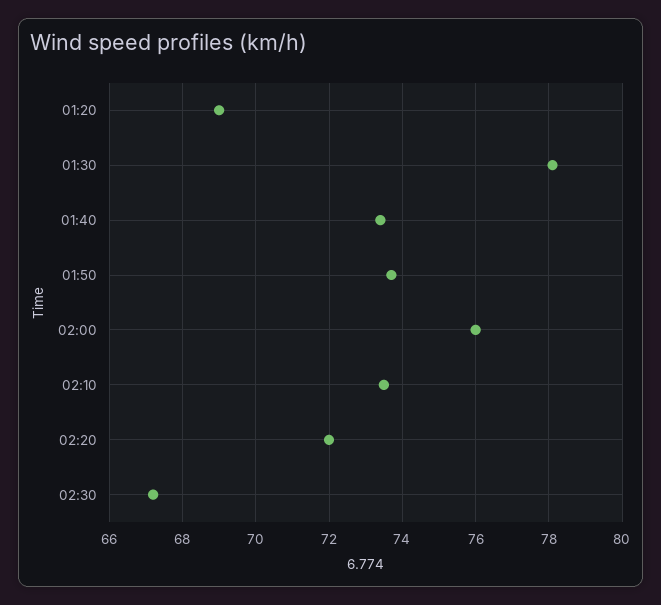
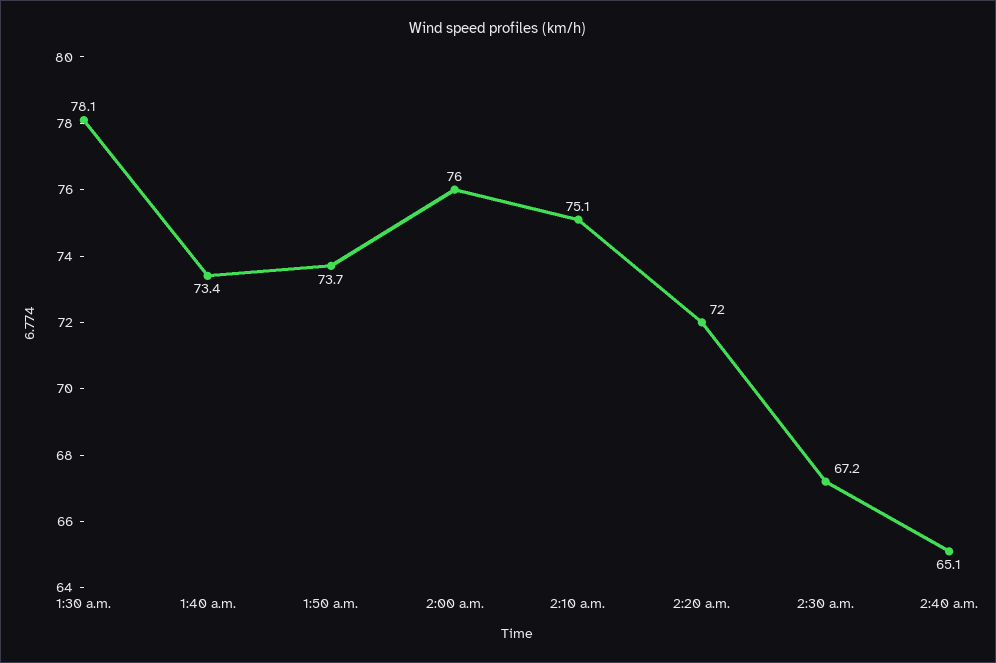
01:20: 69 -> none
02:10: 73.5 -> 75.1
2:40 a.m.: none -> 65.1

